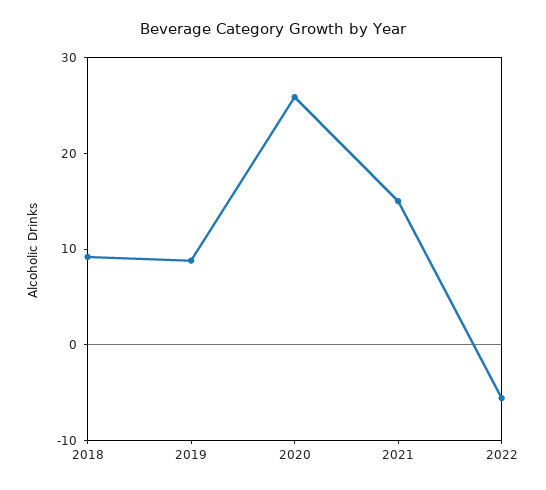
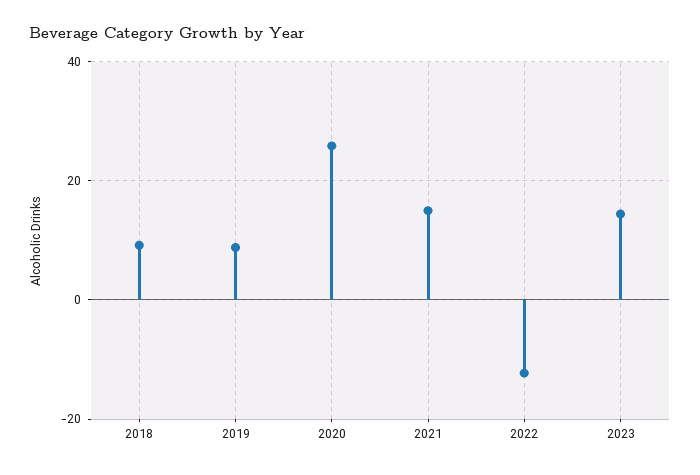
2022: -6 -> -12
2023: none -> 14

